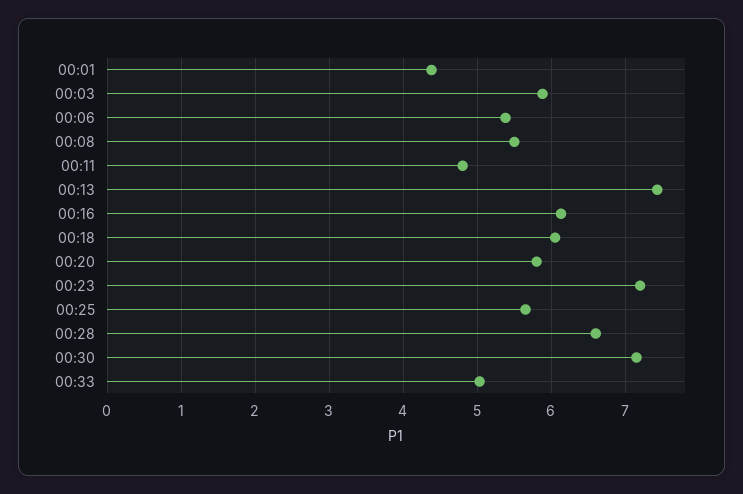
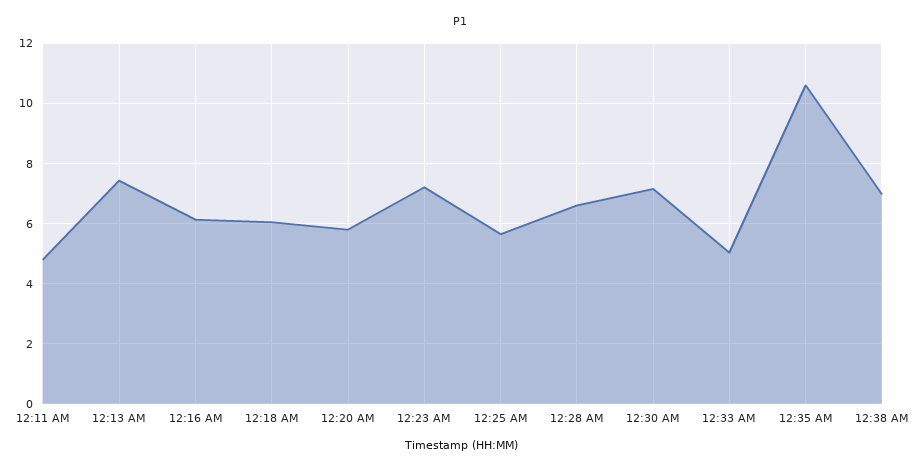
00:01: 4.4 -> none
00:03: 5.9 -> none
00:06: 5.4 -> none
00:08: 5.5 -> none
12:35 AM: none -> 10.6
12:38 AM: none -> 7

